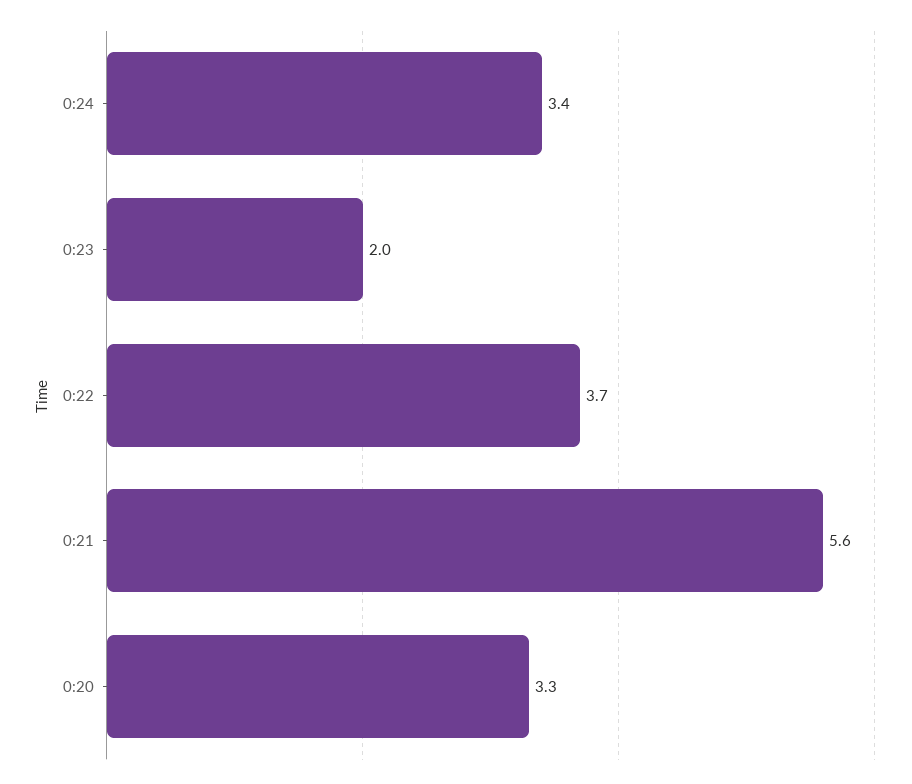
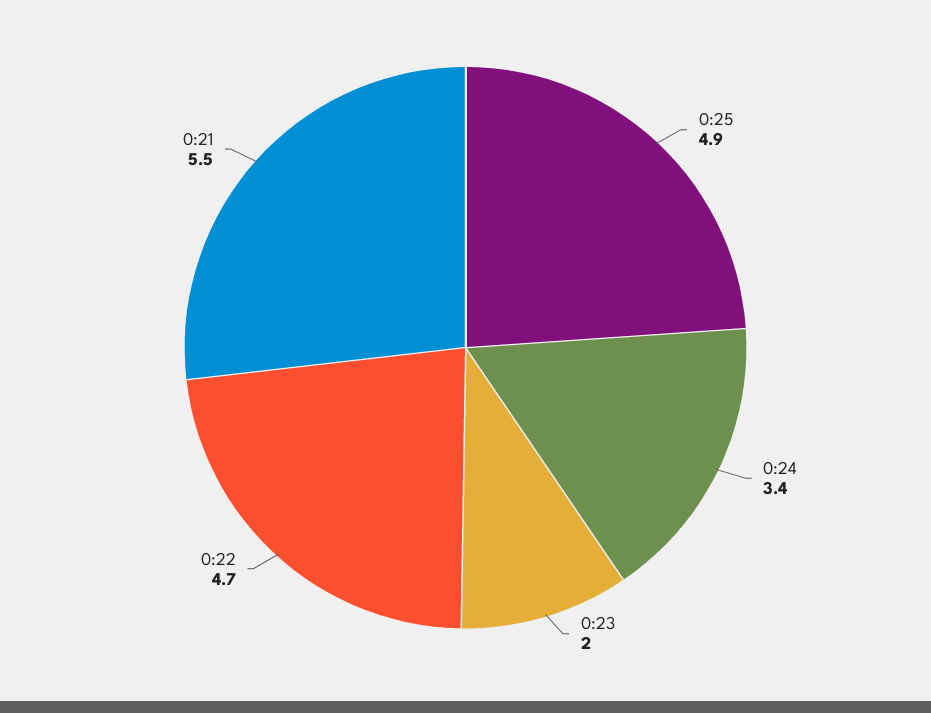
0:22: 3.7 -> 4.7
0:21: 5.6 -> 5.5
0:20: 3.3 -> none
0:25: none -> 4.9

